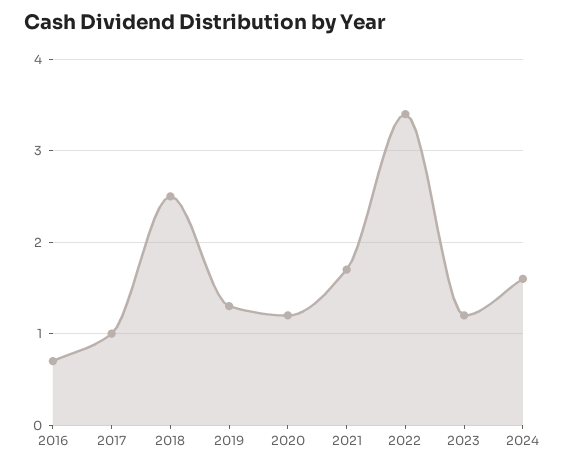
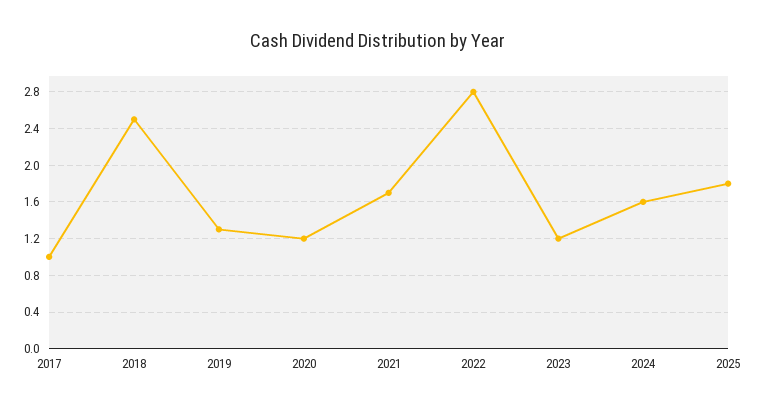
2016: 0.7 -> none
2022: 3.4 -> 2.8
2025: none -> 1.8

